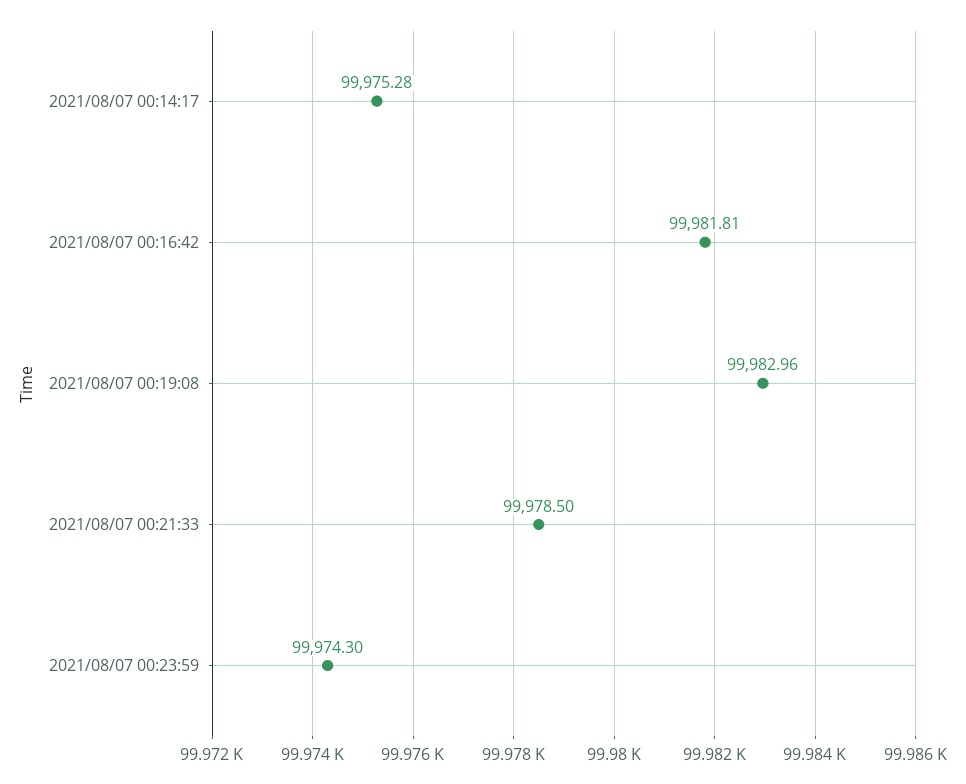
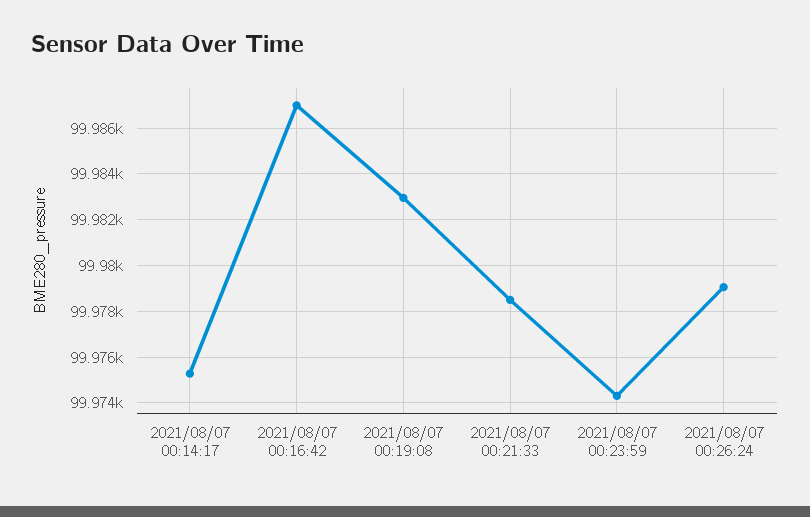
2021/08/07 00:16:42: 99981.81 -> 99987
2021/08/07 00:26:24: none -> 99979

